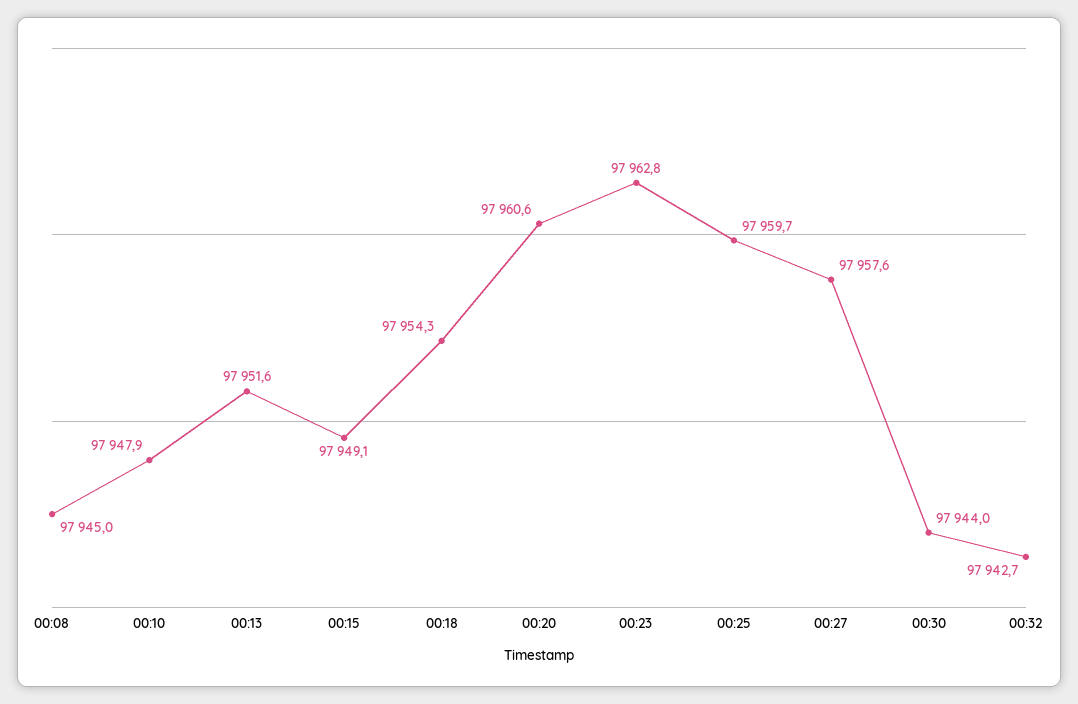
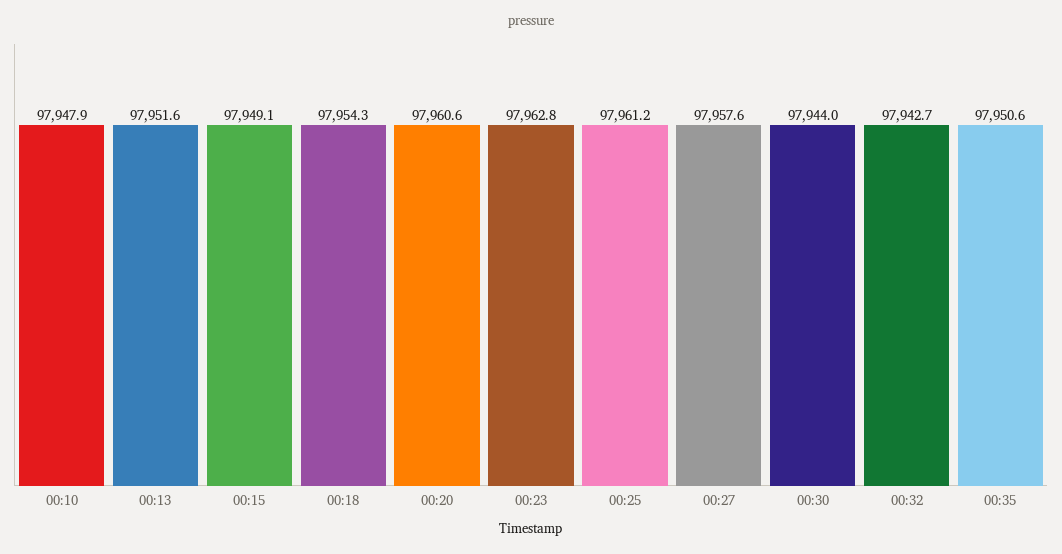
00:08: 97945 -> none
00:25: 97959.7 -> 97961.2
00:35: none -> 97950.6

